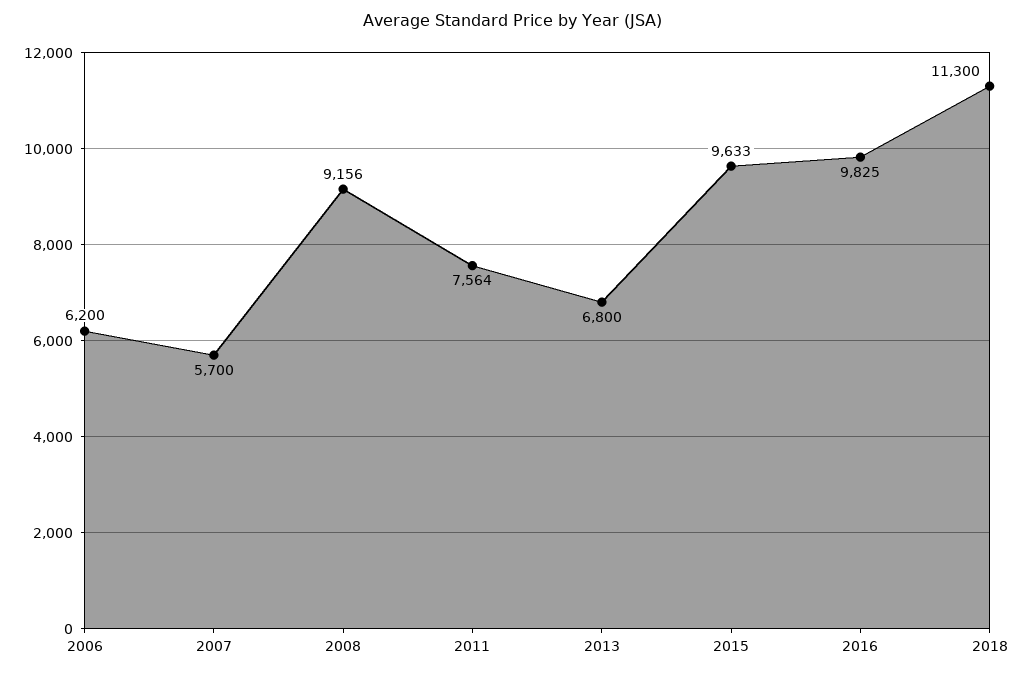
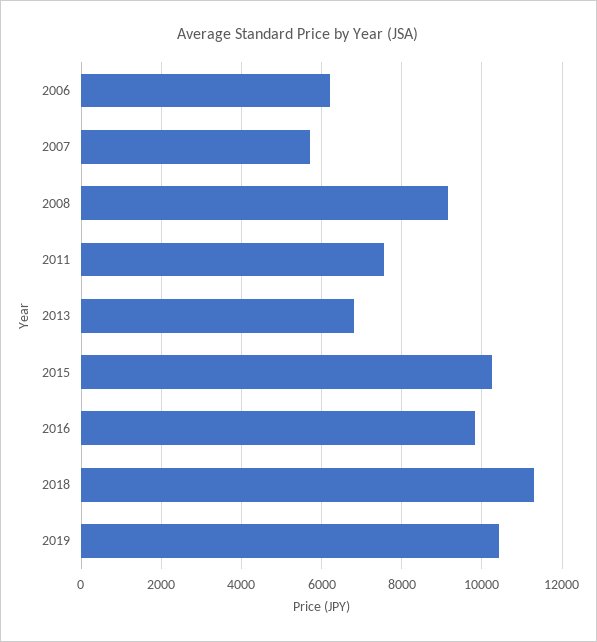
2015: 9633 -> 10200
2019: none -> 10400

